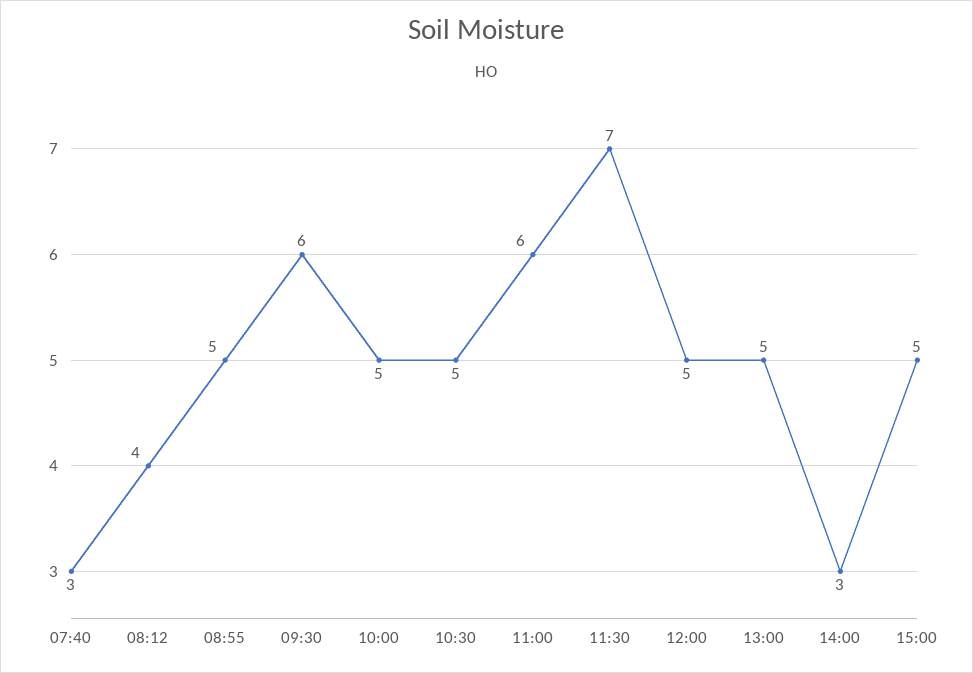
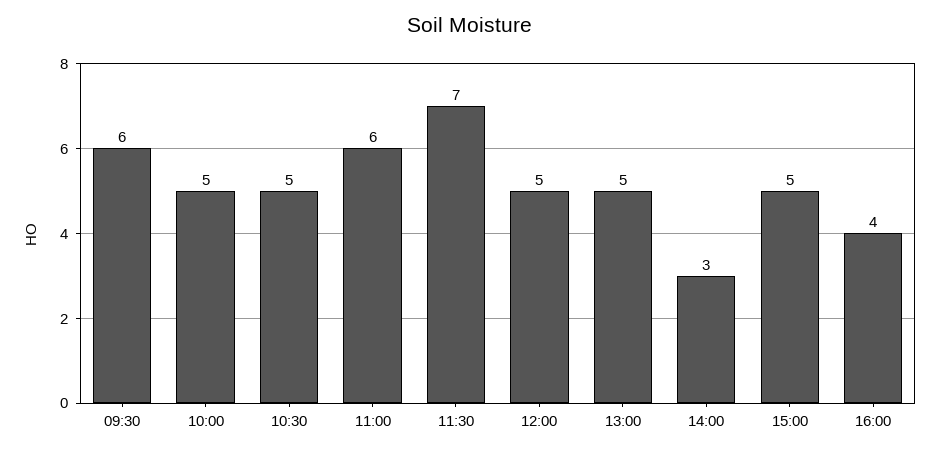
07:40: 3 -> none
08:12: 4 -> none
08:55: 5 -> none
16:00: none -> 4

